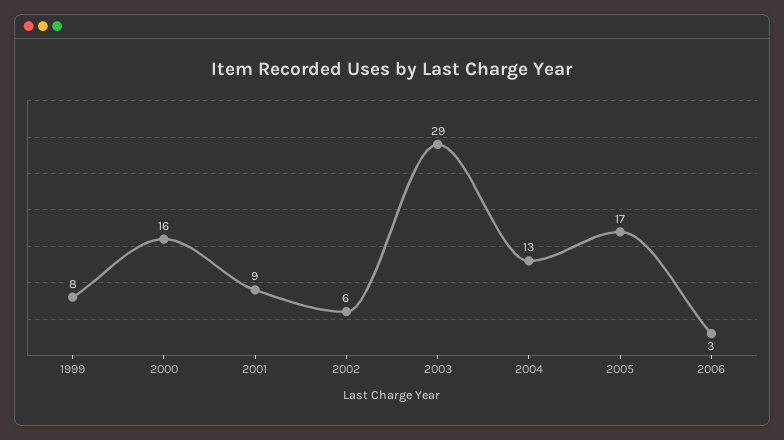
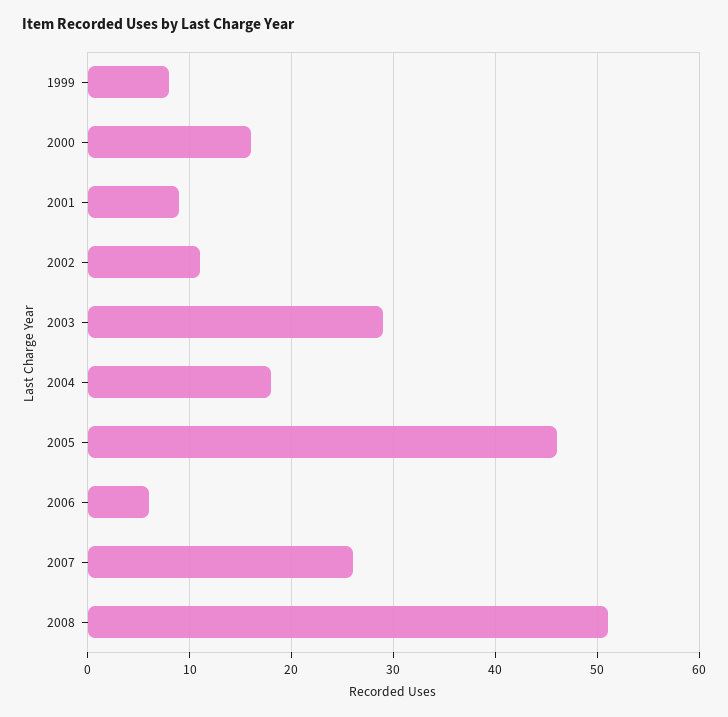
2002: 6 -> 11
2004: 13 -> 18
2005: 17 -> 46
2006: 3 -> 6
2007: none -> 26
2008: none -> 51

